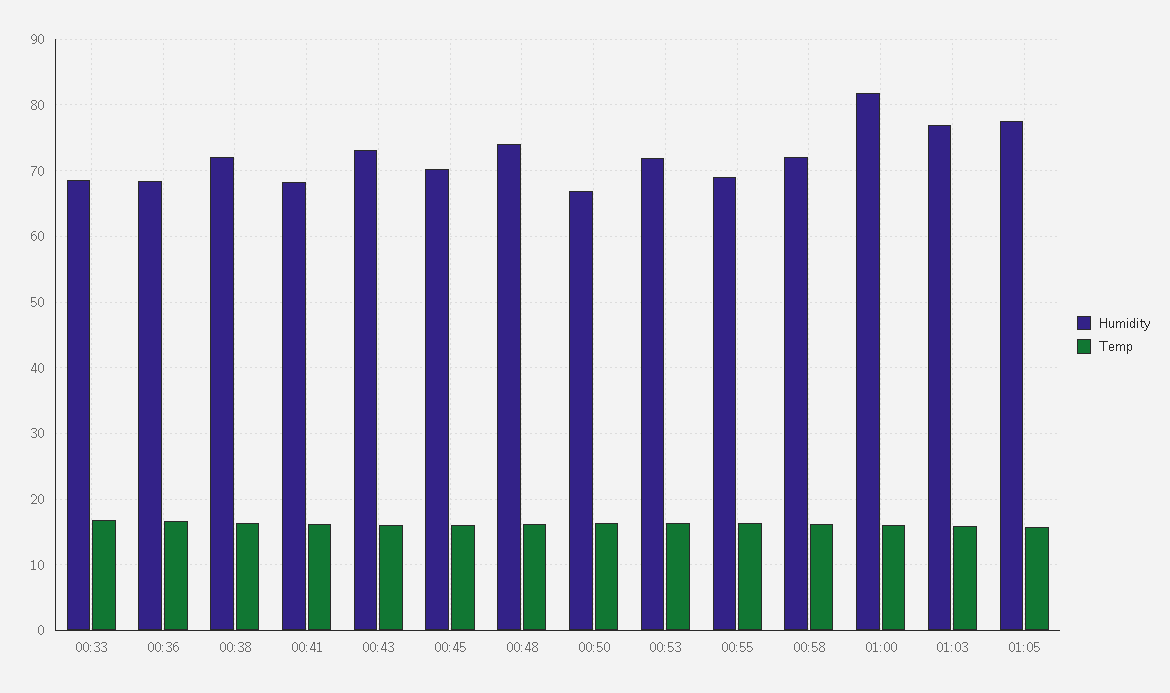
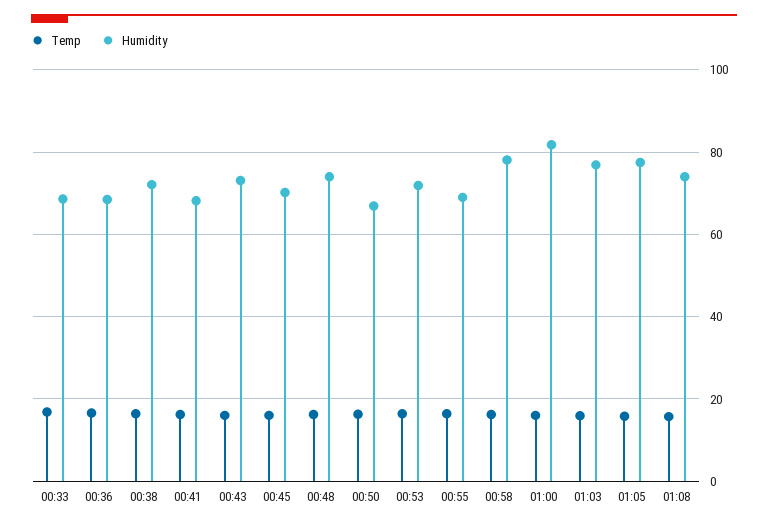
Humidity, 00:58: 72 -> 78
Temp, 01:08: none -> 16
Humidity, 01:08: none -> 74

